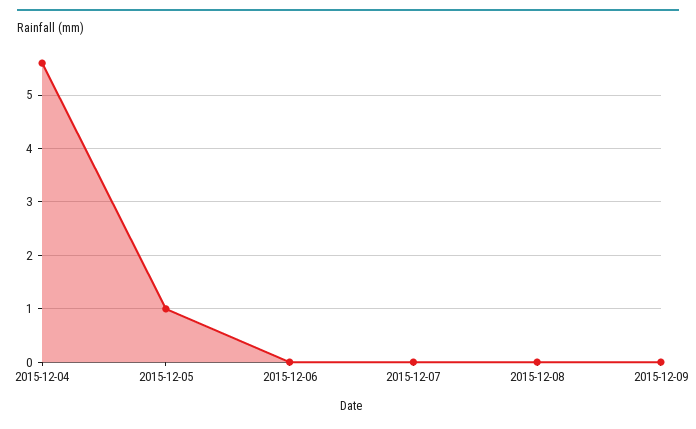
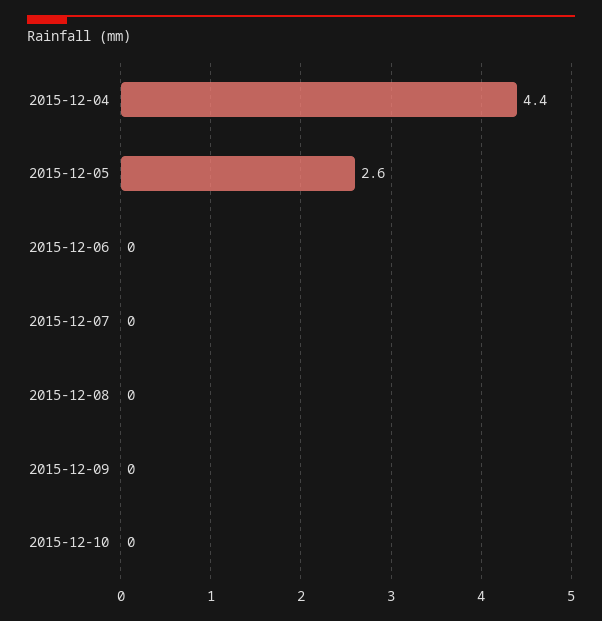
2015-12-04: 5.5 -> 4.4
2015-12-05: 1 -> 2.6
2015-12-10: none -> 0

